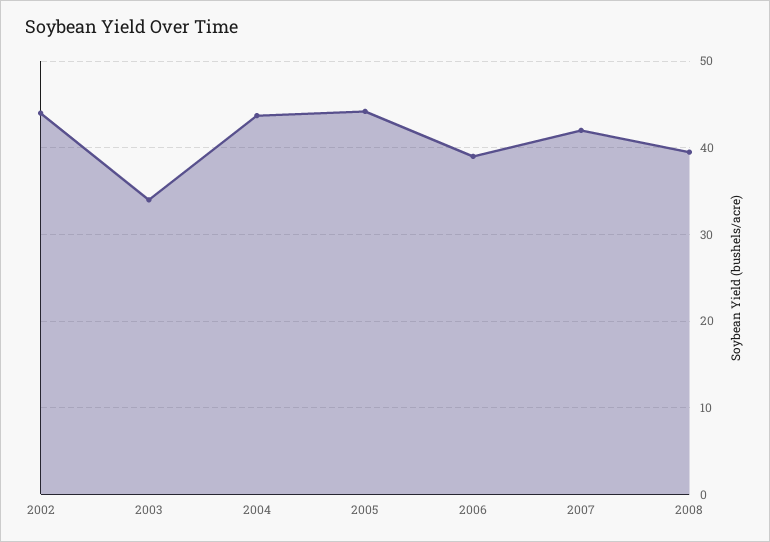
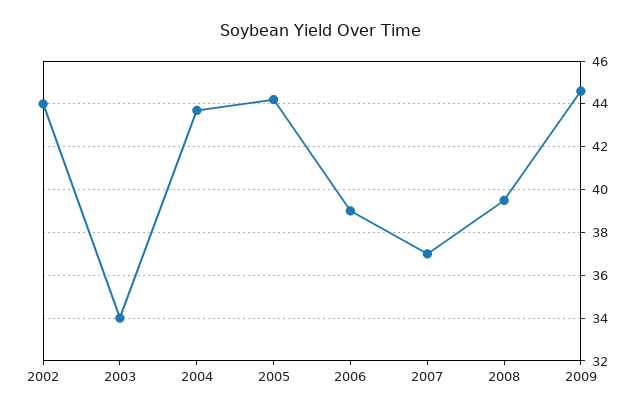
2007: 42 -> 37
2009: none -> 44.5

